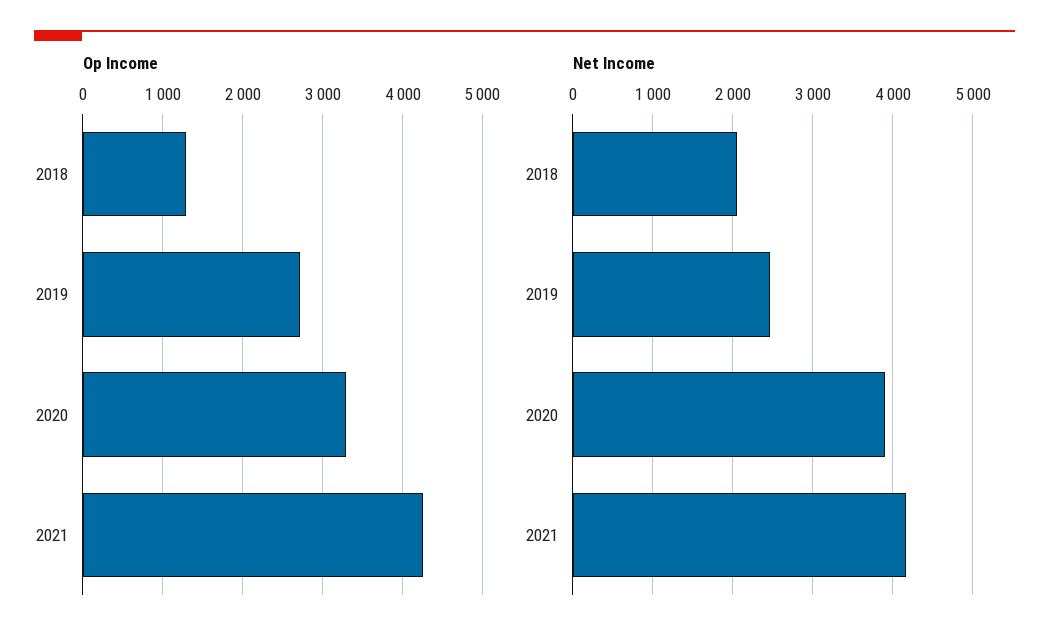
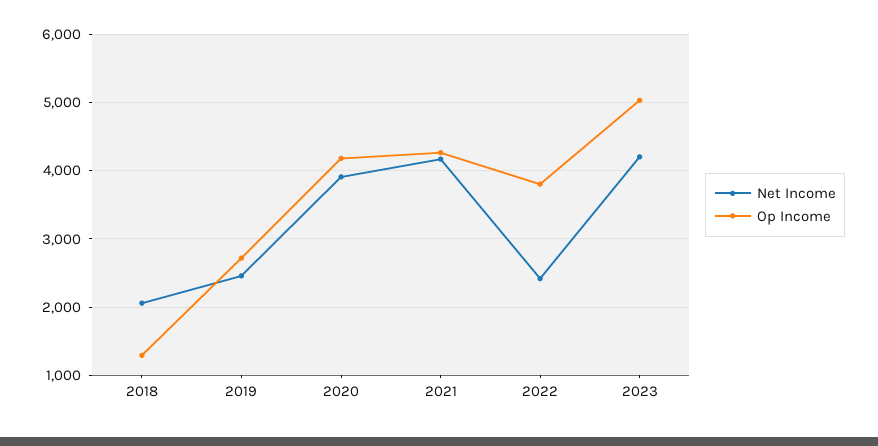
Op Income, 2020: 3300 -> 4200
Net Income, 2022: none -> 2400
Op Income, 2022: none -> 3800
Net Income, 2023: none -> 4200
Op Income, 2023: none -> 5000

